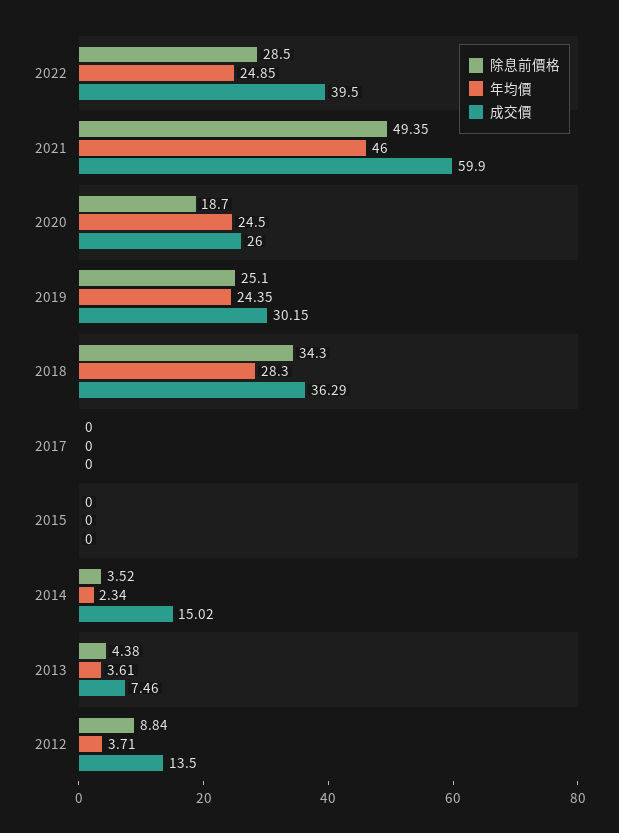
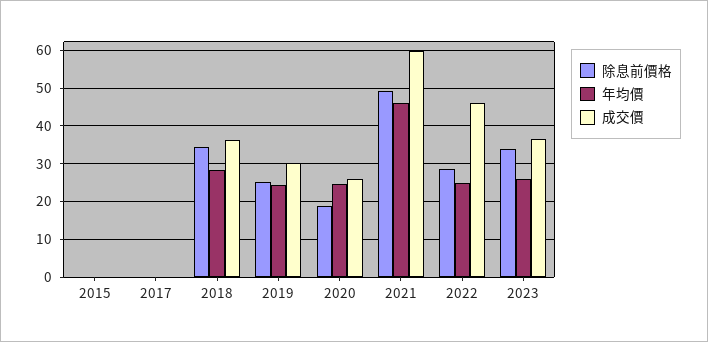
成交價, 2022: 39.5 -> 46
除息前價格, 2014: 3.52 -> none
年均價, 2014: 2.34 -> none
成交價, 2014: 15.02 -> none
除息前價格, 2013: 4.38 -> none
年均價, 2013: 3.61 -> none
成交價, 2013: 7.46 -> none
除息前價格, 2012: 8.84 -> none
年均價, 2012: 3.71 -> none
成交價, 2012: 13.5 -> none
除息前價格, 2023: none -> 34
年均價, 2023: none -> 26
成交價, 2023: none -> 36

